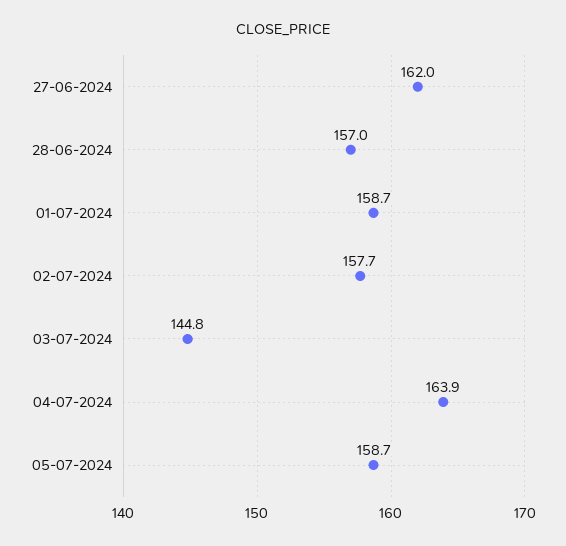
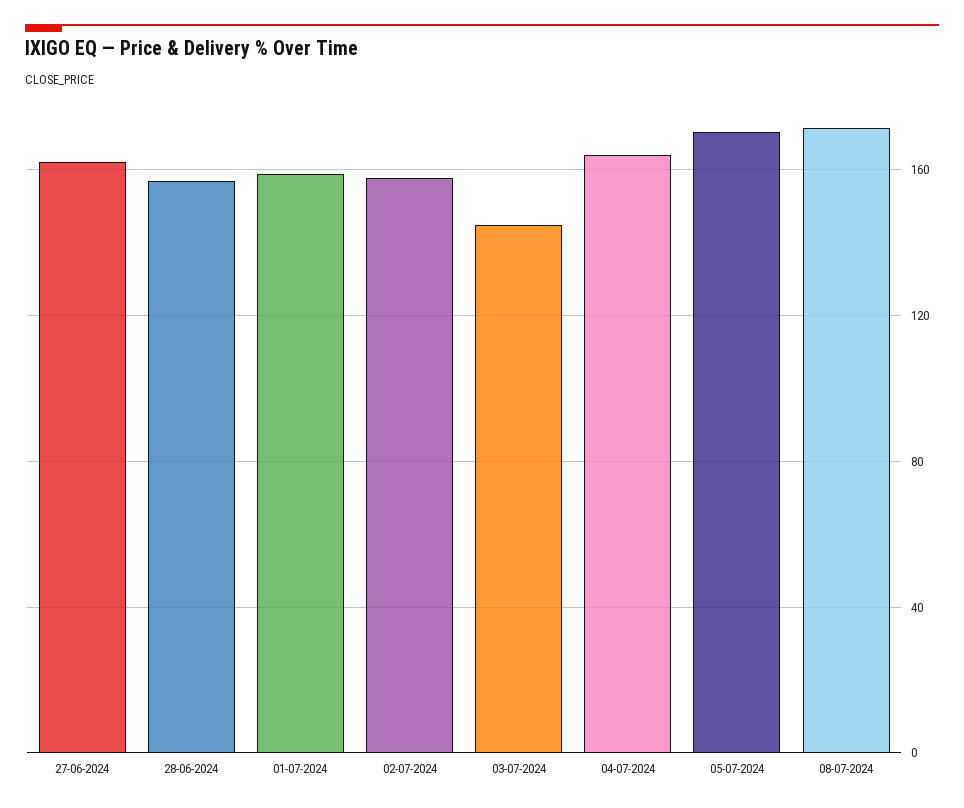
05-07-2024: 158.7 -> 170
08-07-2024: none -> 170

